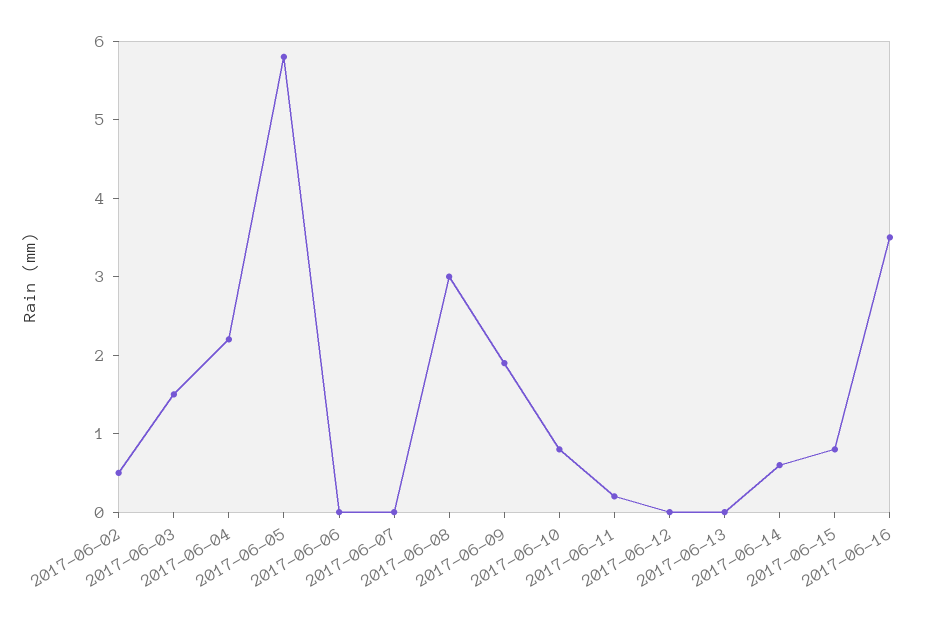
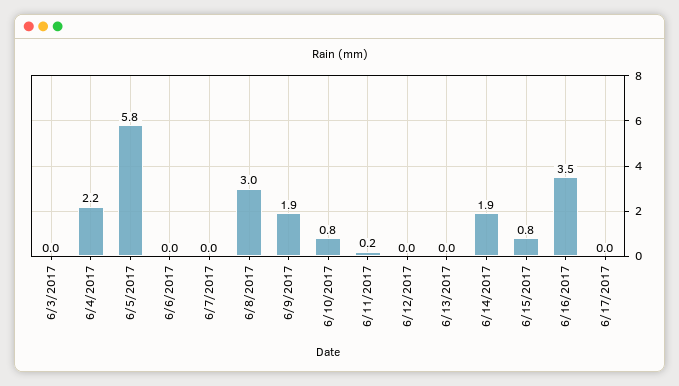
2017-06-02: 0.5 -> none
2017-06-03: 1.5 -> 0
2017-06-14: 0.5 -> 1.9
6/17/2017: none -> 0

